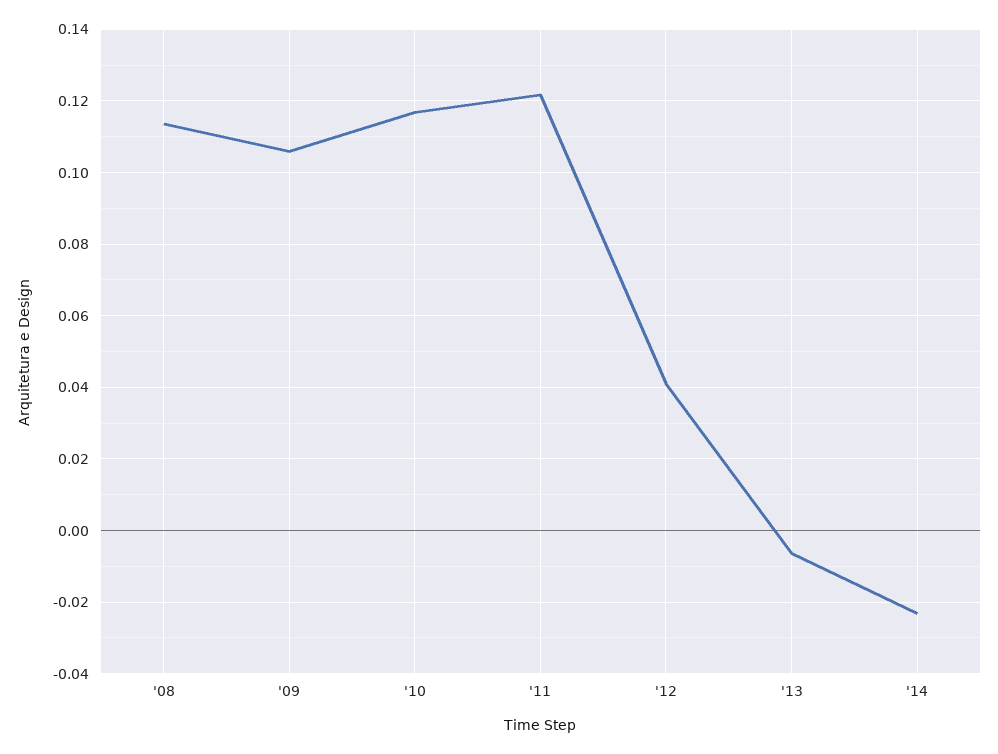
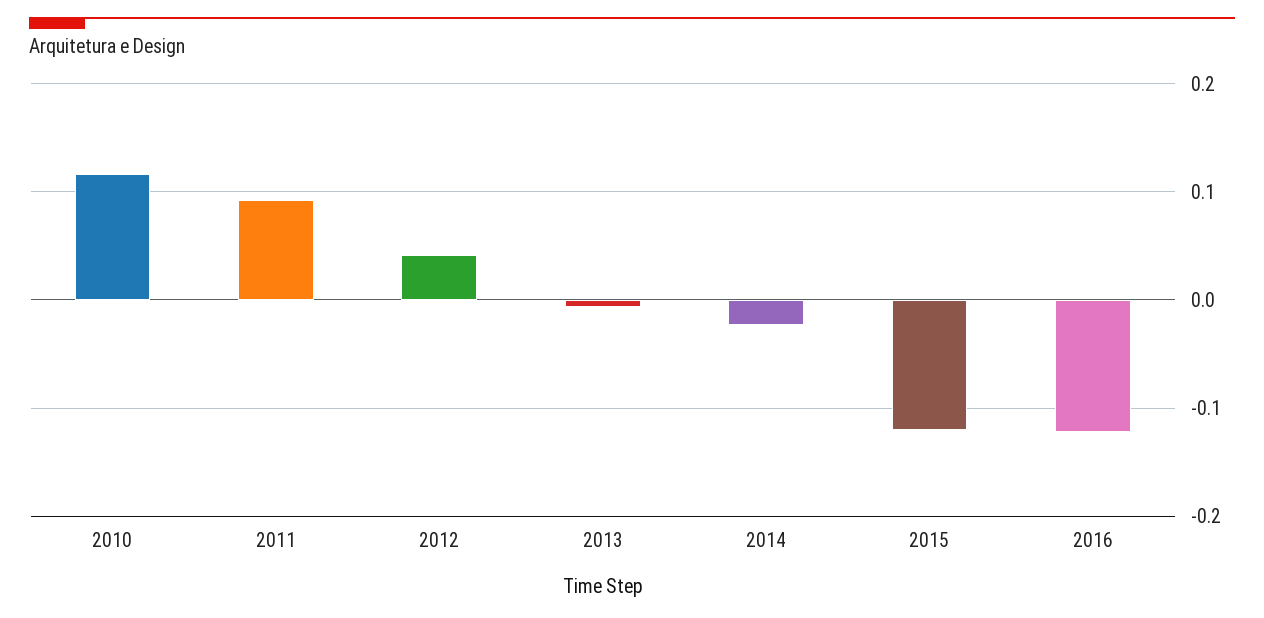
'08: 0.114 -> none
'09: 0.106 -> none
'11: 0.122 -> 0.09
2015: none -> -0.12
2016: none -> -0.12

